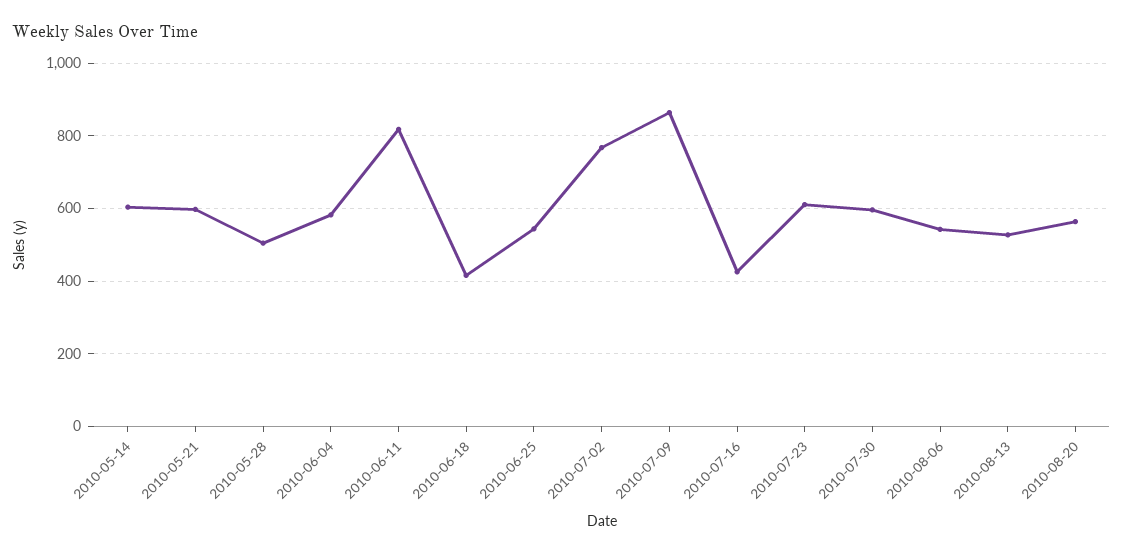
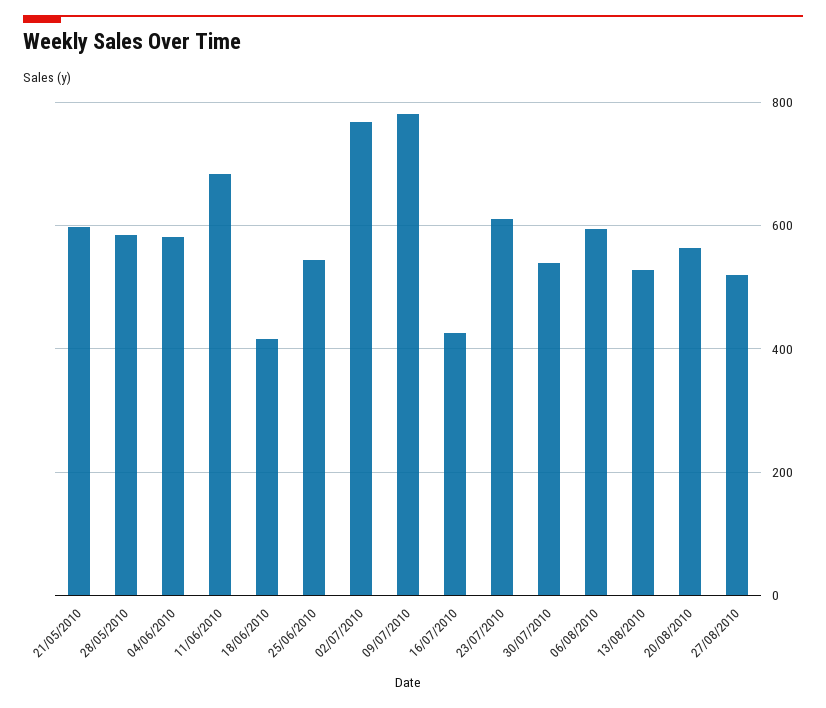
2010-05-14: 600 -> none
2010-05-28: 500 -> 580
2010-06-11: 820 -> 680
2010-07-09: 860 -> 780
2010-07-30: 600 -> 540
2010-08-06: 540 -> 600
27/08/2010: none -> 520

